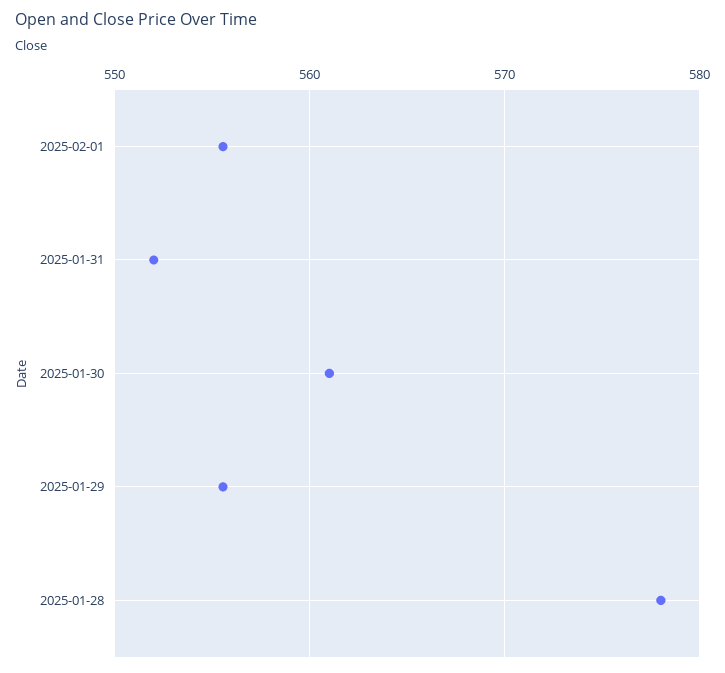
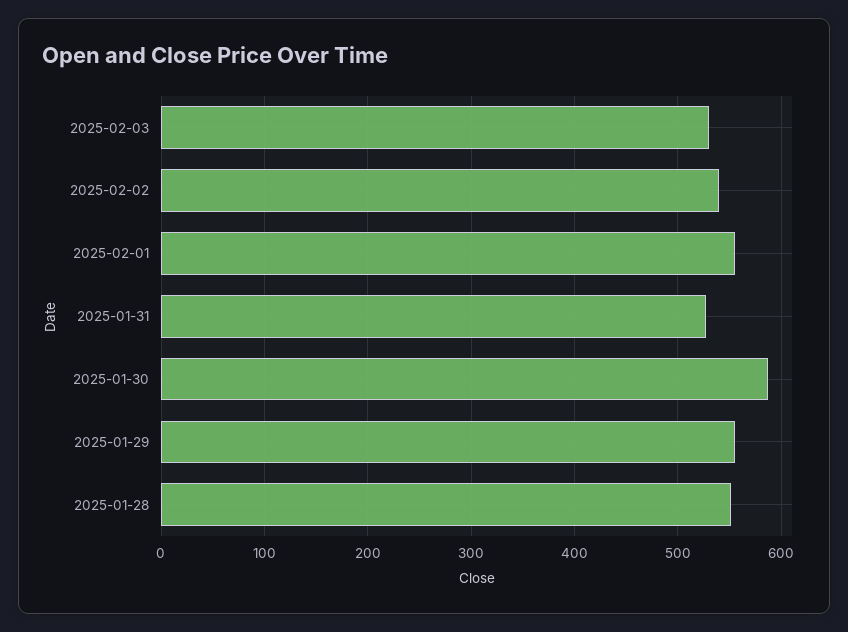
2025-01-31: 552 -> 530
2025-01-30: 561 -> 590
2025-01-28: 578 -> 550
2025-02-03: none -> 530
2025-02-02: none -> 540

